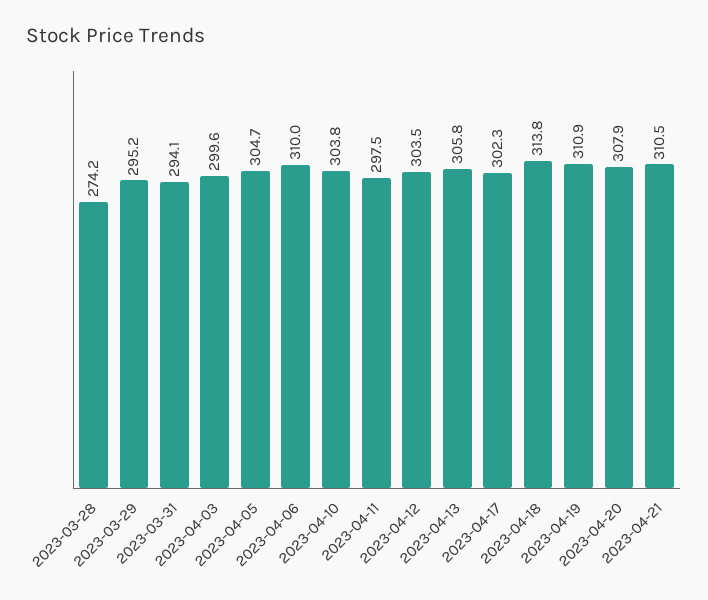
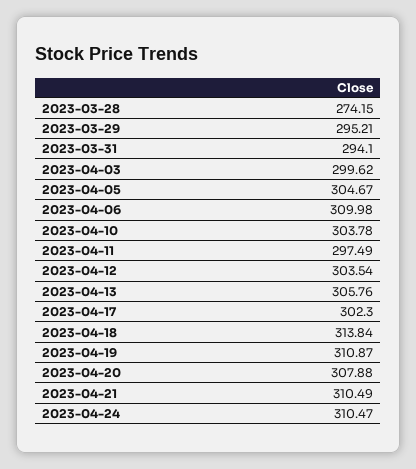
2023-04-24: none -> 310.47

